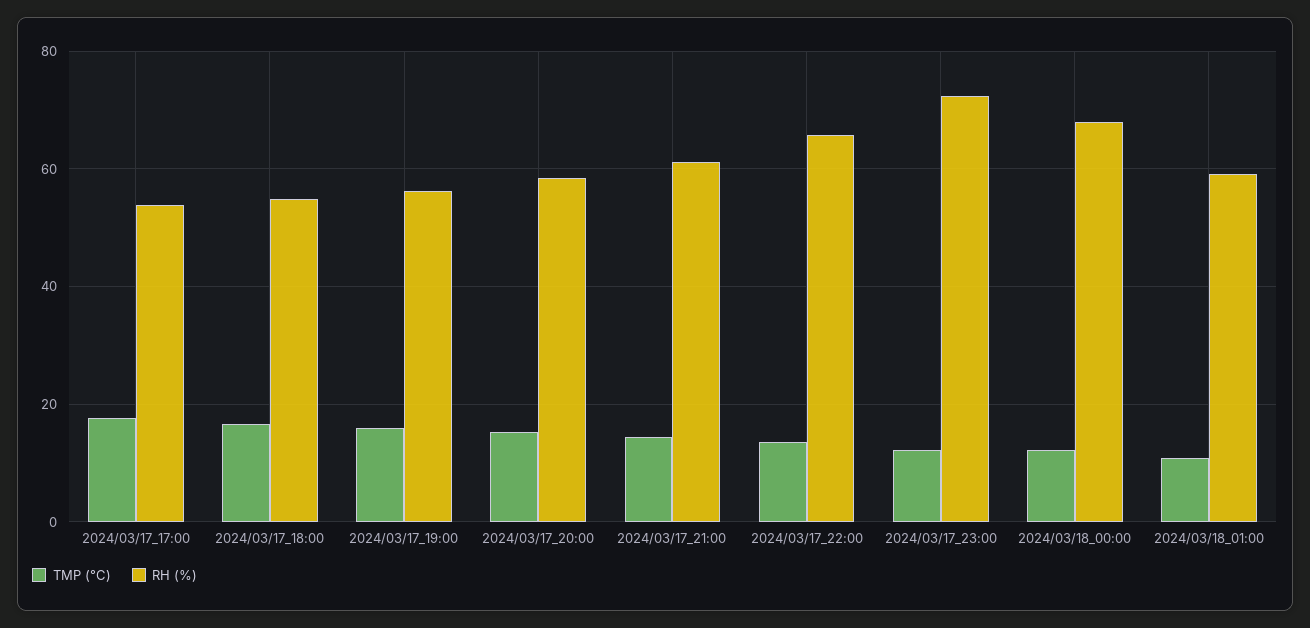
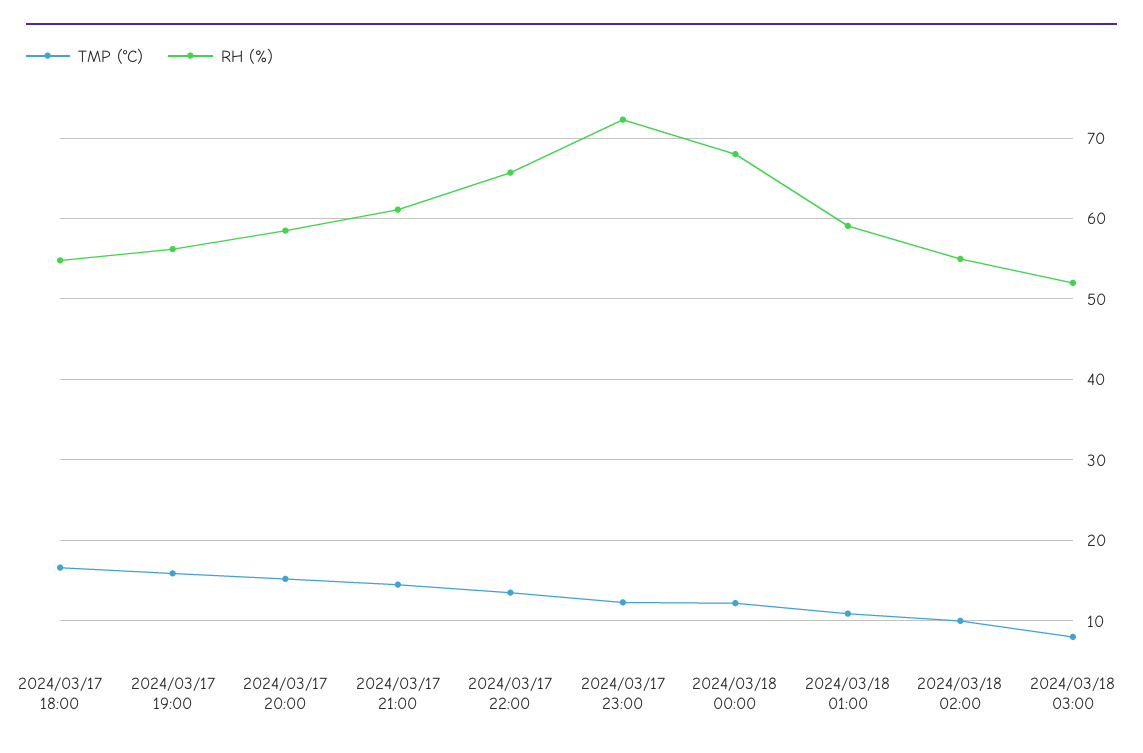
TMP (°C), 2024/03/17_17:00: 18 -> none
RH (%), 2024/03/17_17:00: 54 -> none
TMP (°C), 2024/03/18 02:00: none -> 10
RH (%), 2024/03/18 02:00: none -> 55
TMP (°C), 2024/03/18 03:00: none -> 8
RH (%), 2024/03/18 03:00: none -> 52

